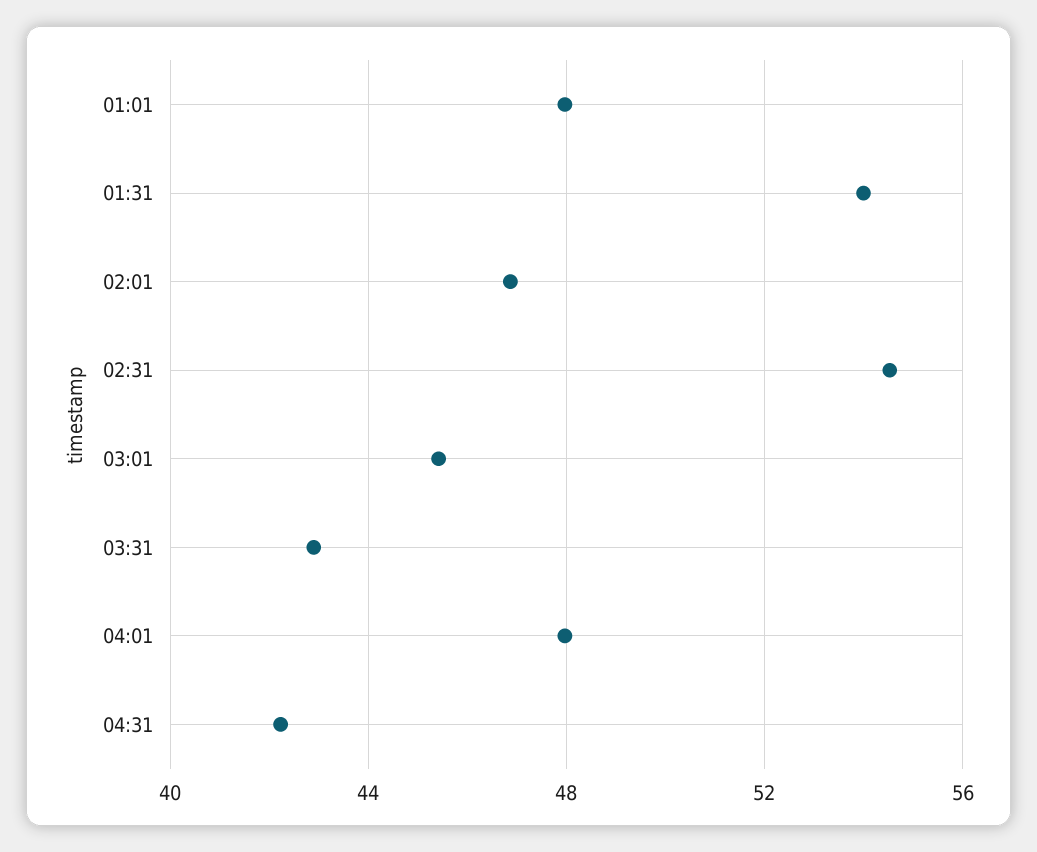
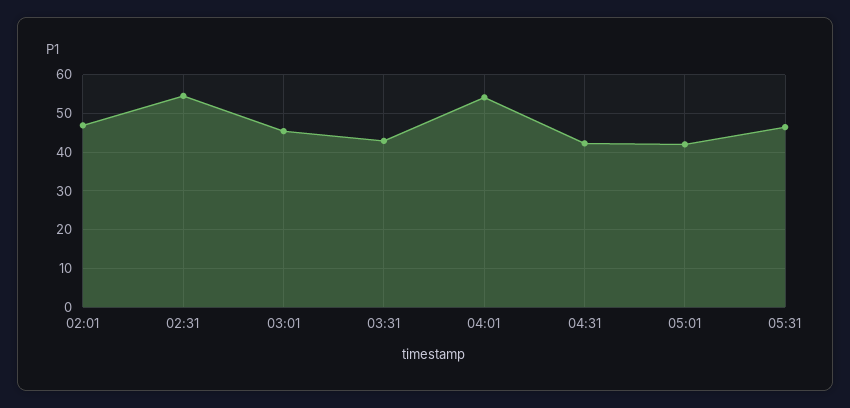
01:01: 48 -> none
01:31: 54 -> none
04:01: 48 -> 54
05:01: none -> 42
05:31: none -> 46

